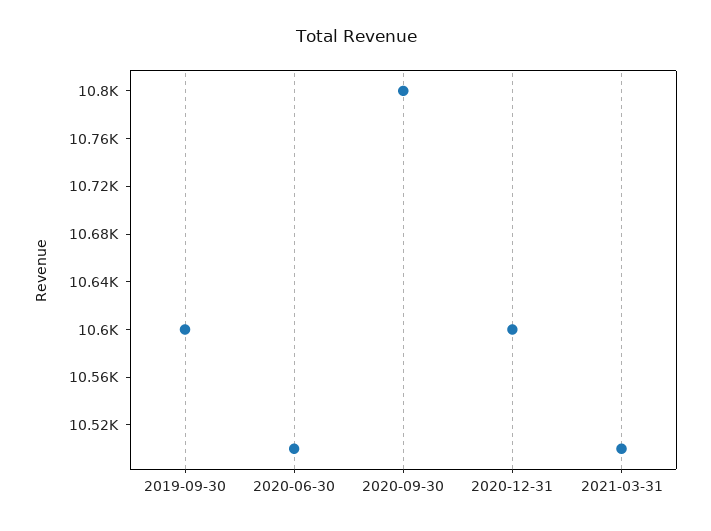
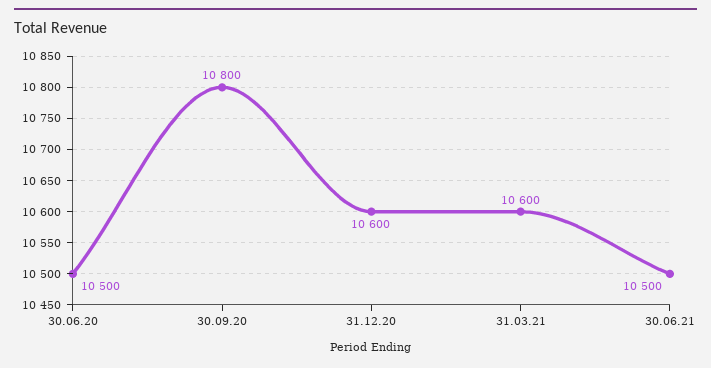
2019-09-30: 10600 -> none
2021-03-31: 10500 -> 10600
30.06.21: none -> 10500

